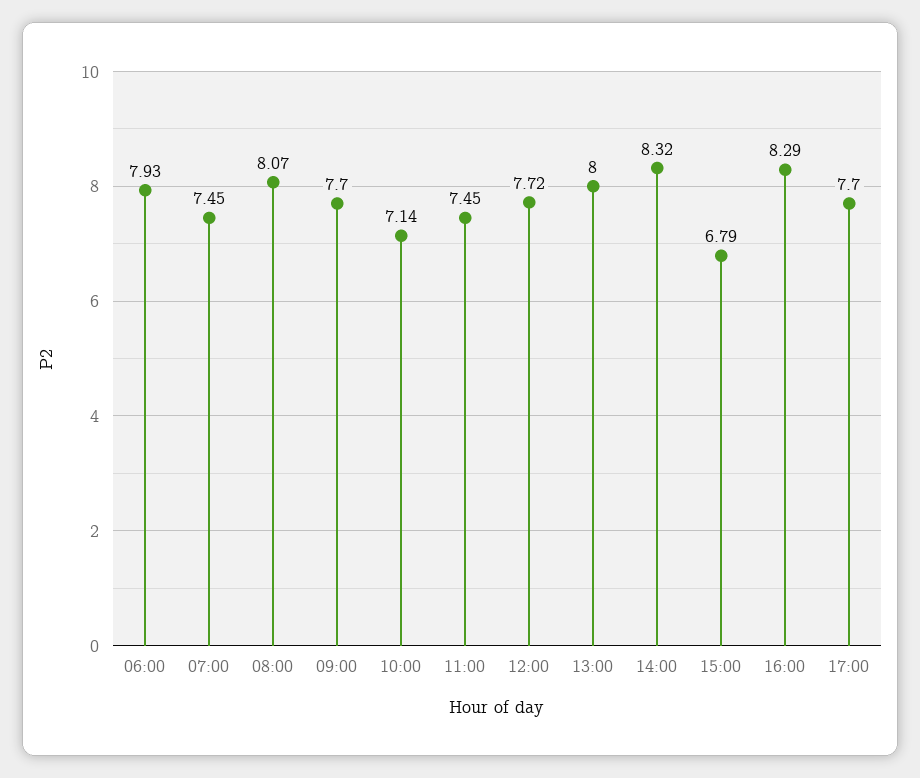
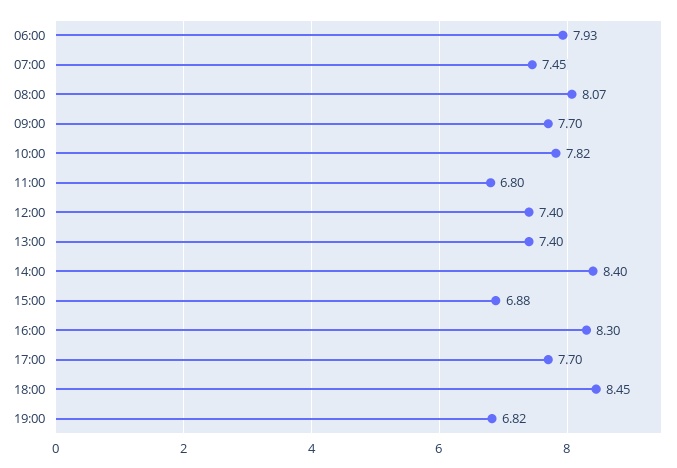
10:00: 7.14 -> 7.82
11:00: 7.45 -> 6.8
12:00: 7.72 -> 7.4
13:00: 8 -> 7.4
14:00: 8.32 -> 8.4
15:00: 6.79 -> 6.88
16:00: 8.29 -> 8.3
18:00: none -> 8.45
19:00: none -> 6.82

